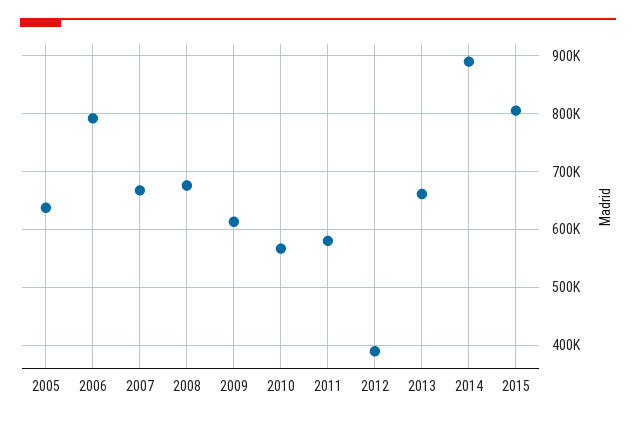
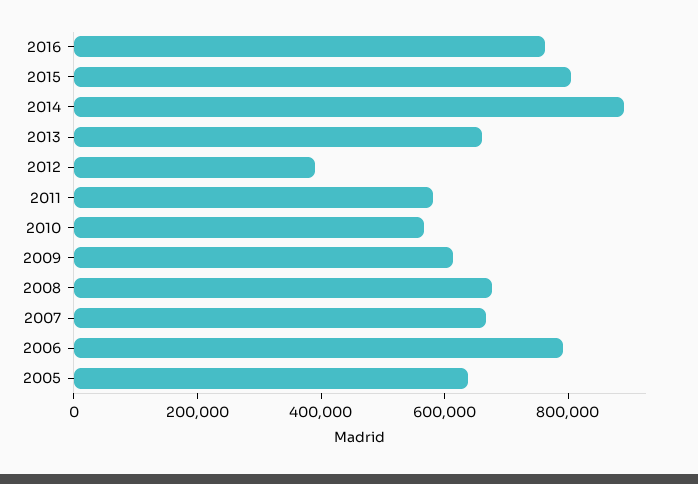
2016: none -> 750000

